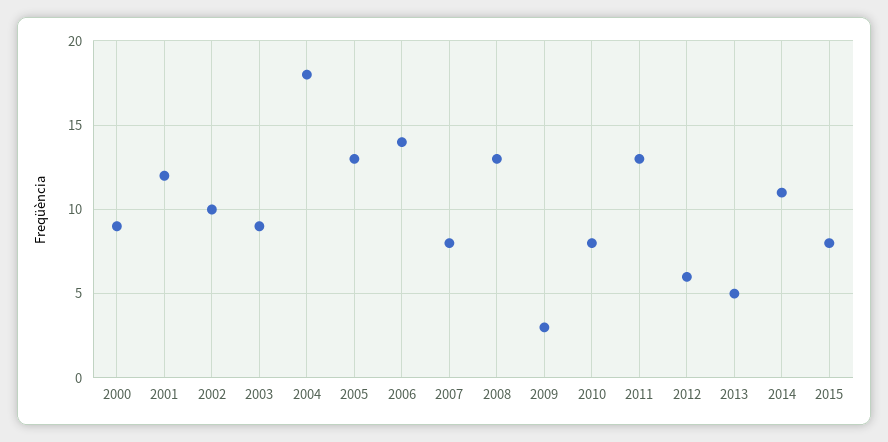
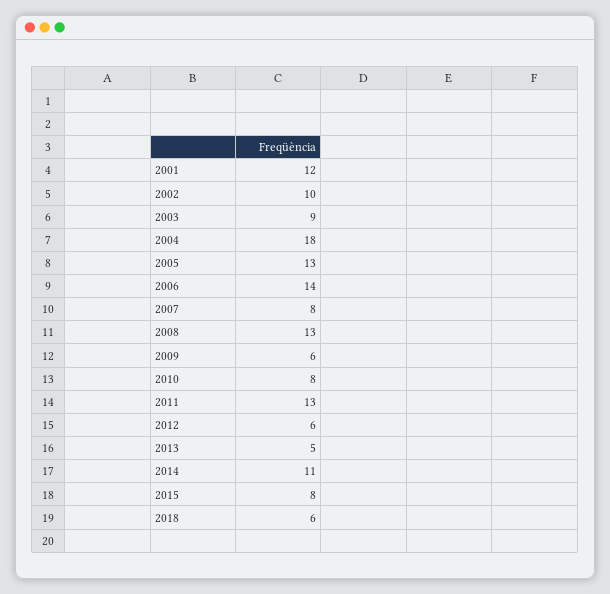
2000: 9 -> none
2009: 3 -> 6
2018: none -> 6

